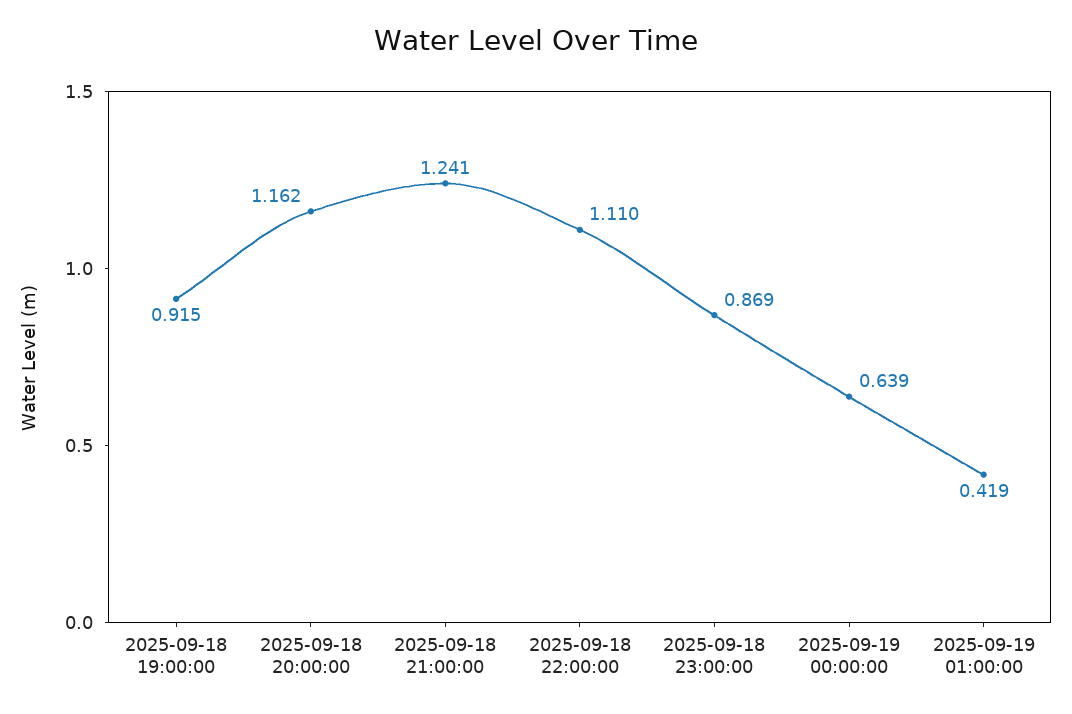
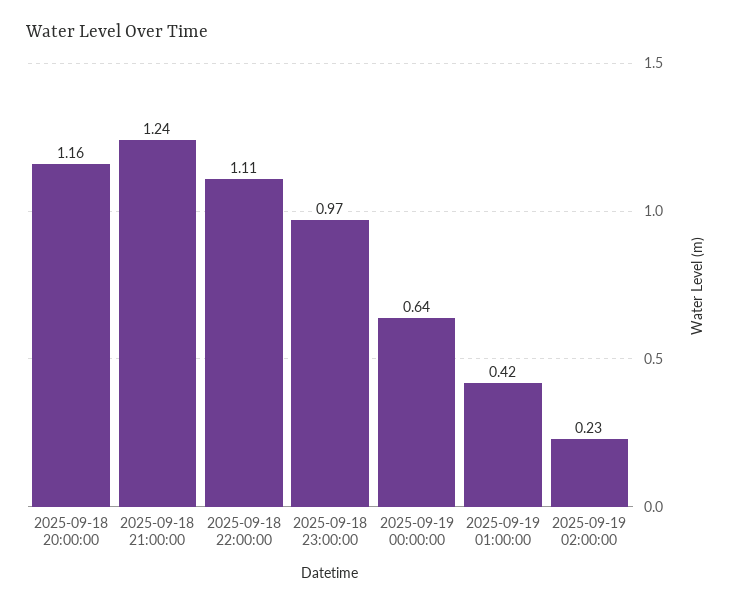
2025-09-18 19:00:00: 0.915 -> none
2025-09-18 23:00:00: 0.869 -> 0.97
2025-09-19 02:00:00: none -> 0.23

